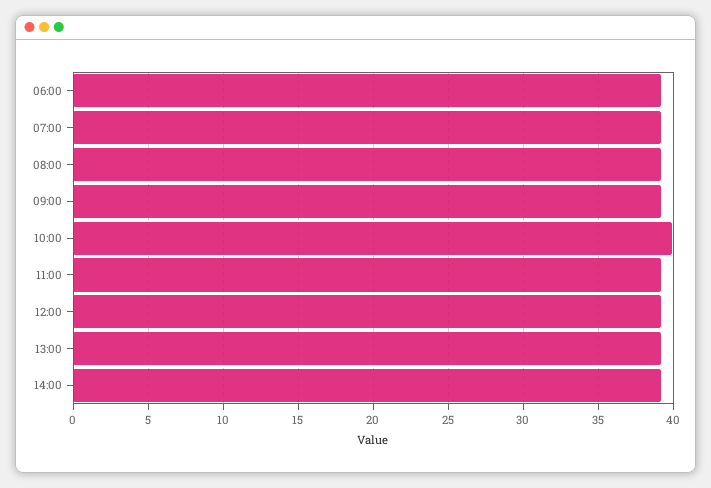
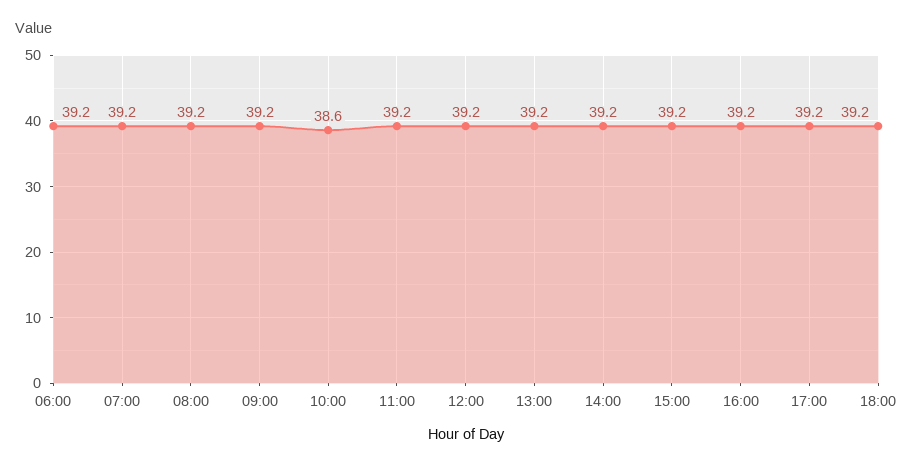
10:00: 40 -> 38.6
15:00: none -> 39.2
16:00: none -> 39.2
17:00: none -> 39.2
18:00: none -> 39.2

